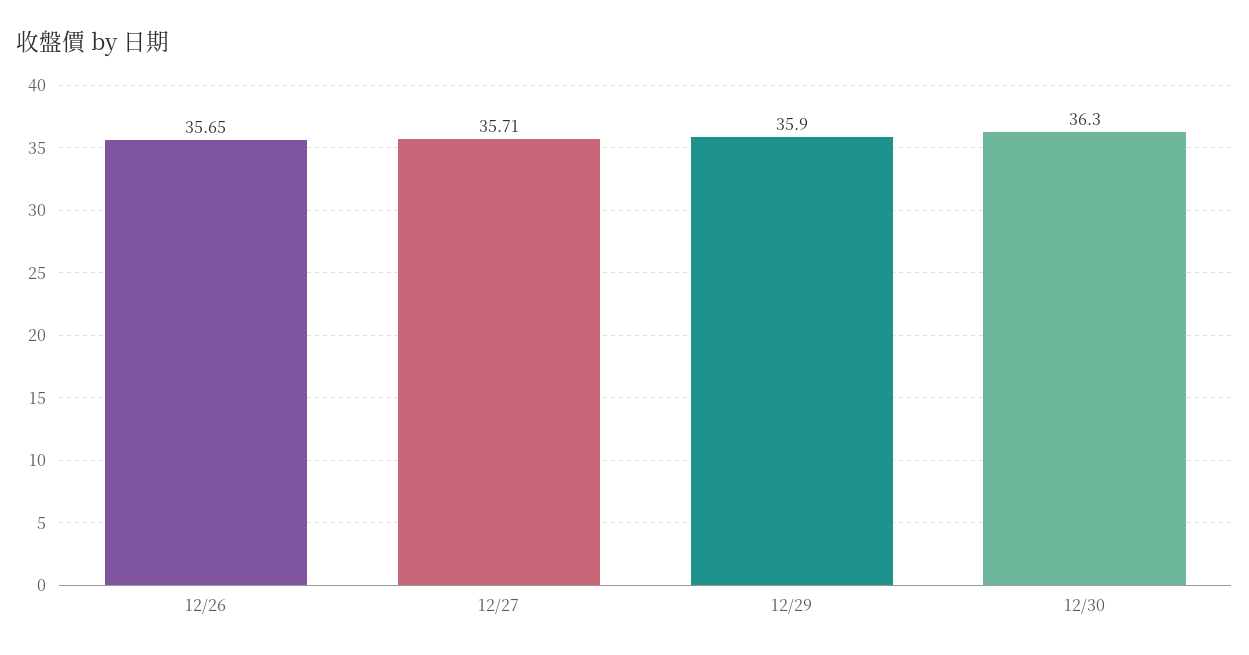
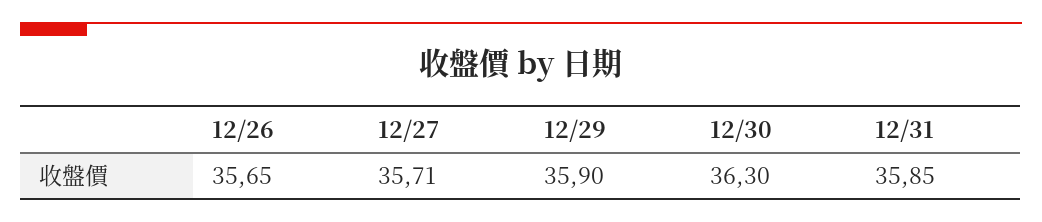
12/31: none -> 35.85

